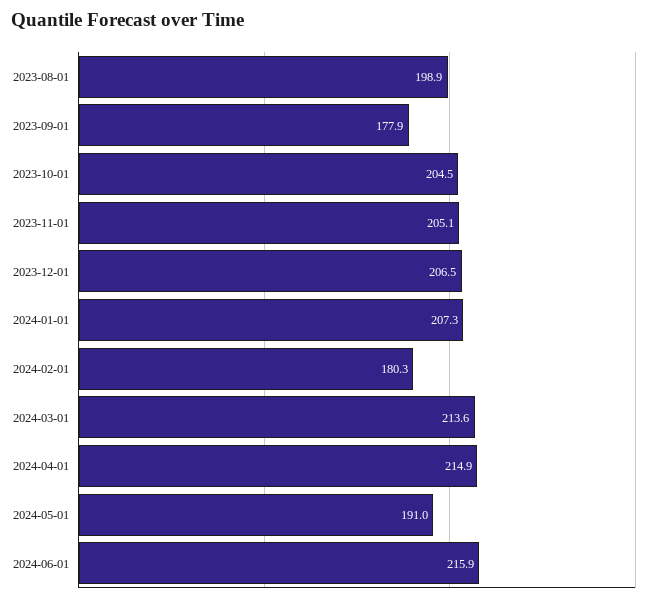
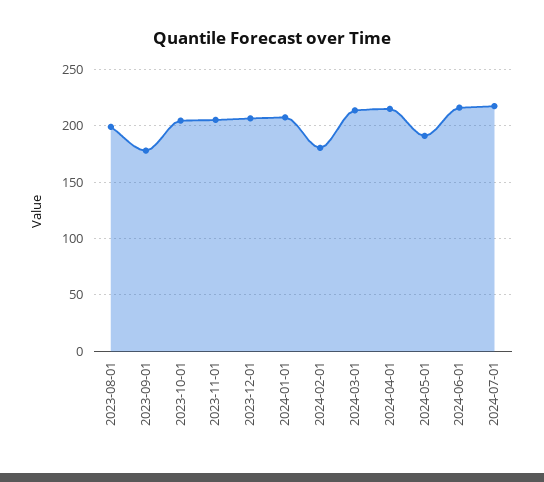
2024-07-01: none -> 220

